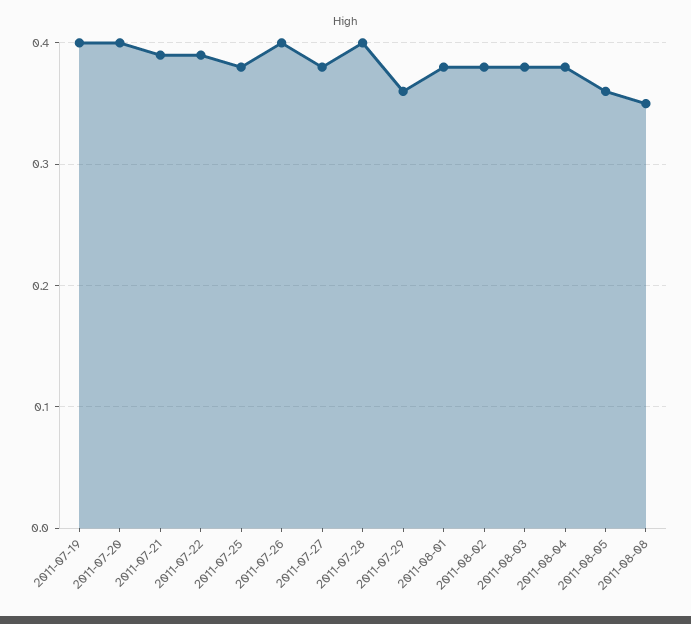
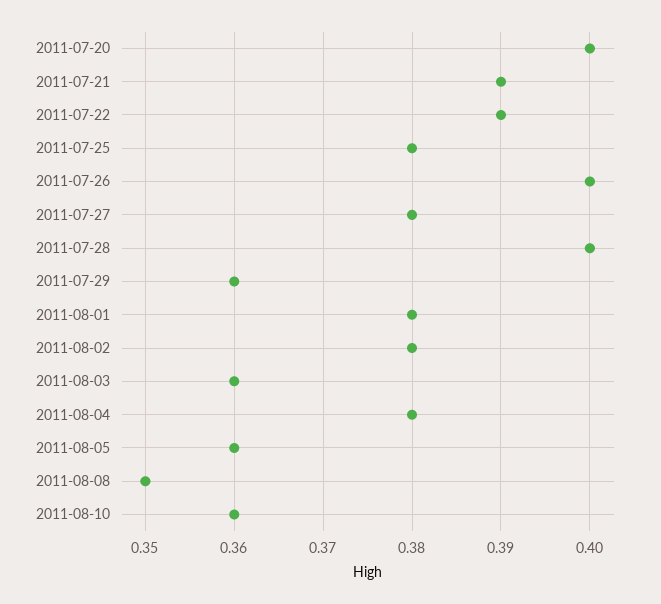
2011-07-19: 0.4 -> none
2011-08-03: 0.38 -> 0.36
2011-08-10: none -> 0.36

